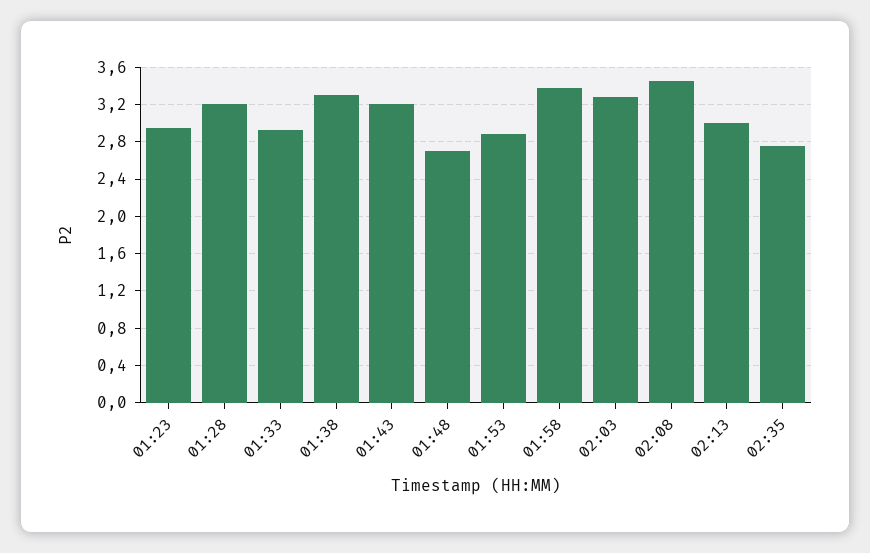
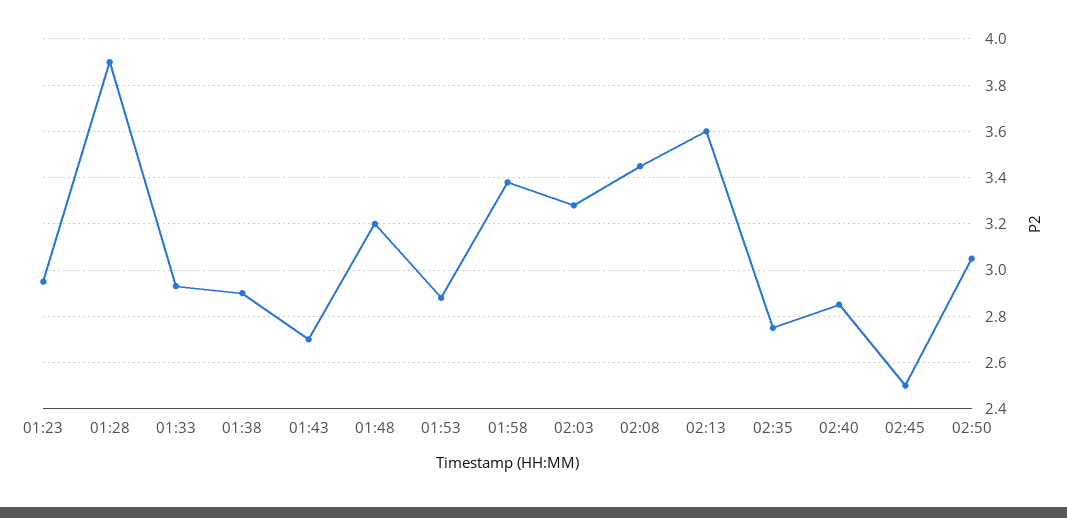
01:28: 3.2 -> 3.9
01:38: 3.3 -> 2.9
01:43: 3.2 -> 2.7
01:48: 2.7 -> 3.2
02:13: 3 -> 3.6
02:40: none -> 2.85
02:45: none -> 2.5
02:50: none -> 3.05

